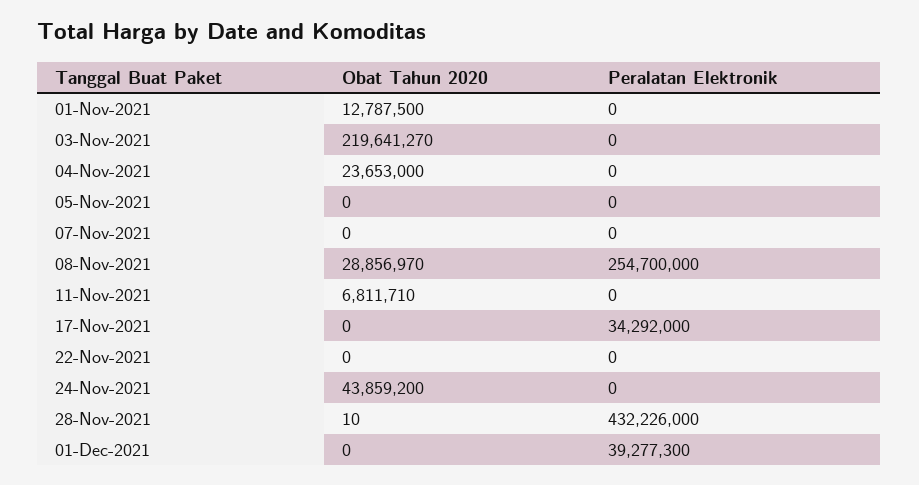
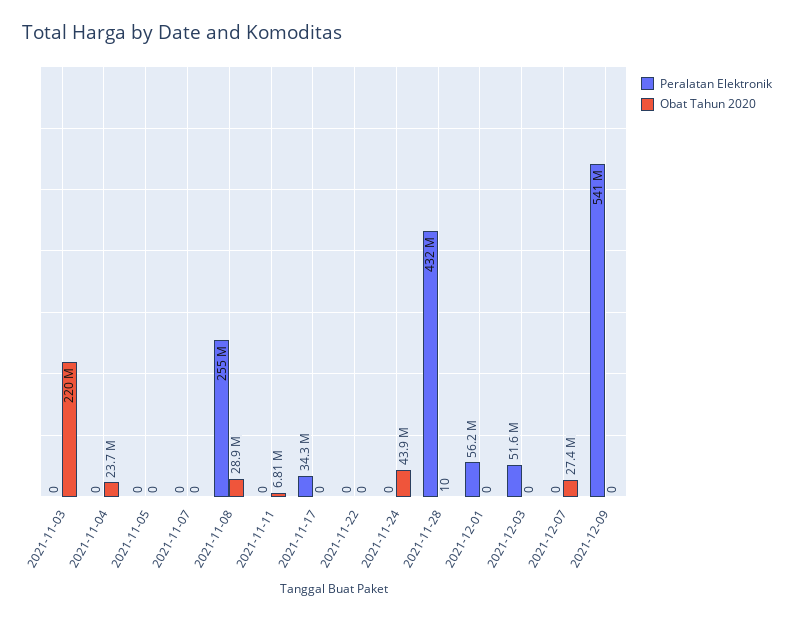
Obat Tahun 2020, 01-Nov-2021: 12787500 -> none
Peralatan Elektronik, 01-Nov-2021: 0 -> none
Peralatan Elektronik, 01-Dec-2021: 39277300 -> 56200000
Peralatan Elektronik, 2021-12-03: none -> 51600000
Obat Tahun 2020, 2021-12-03: none -> 0
Peralatan Elektronik, 2021-12-07: none -> 0
Obat Tahun 2020, 2021-12-07: none -> 27400000
Peralatan Elektronik, 2021-12-09: none -> 541000000
Obat Tahun 2020, 2021-12-09: none -> 0

